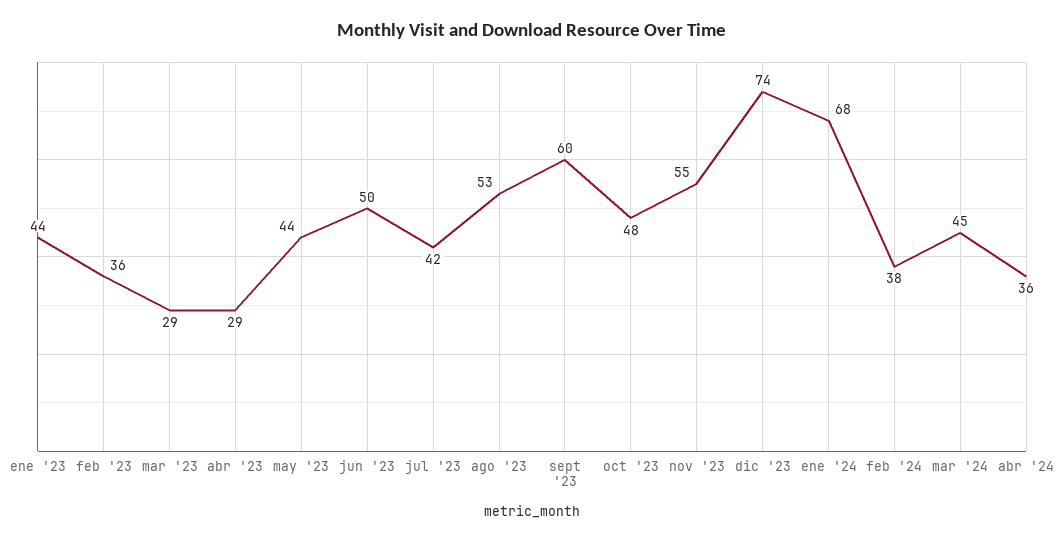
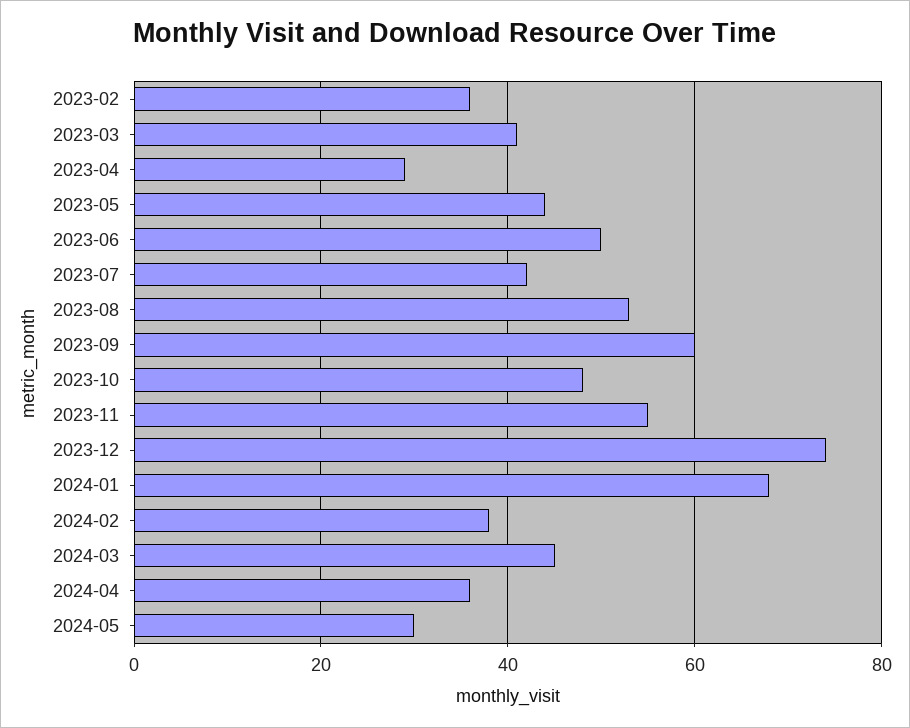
ene '23: 44 -> none
mar '23: 29 -> 40
2024-05: none -> 30

